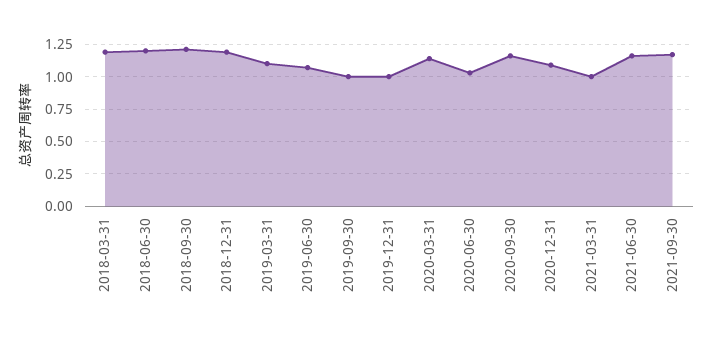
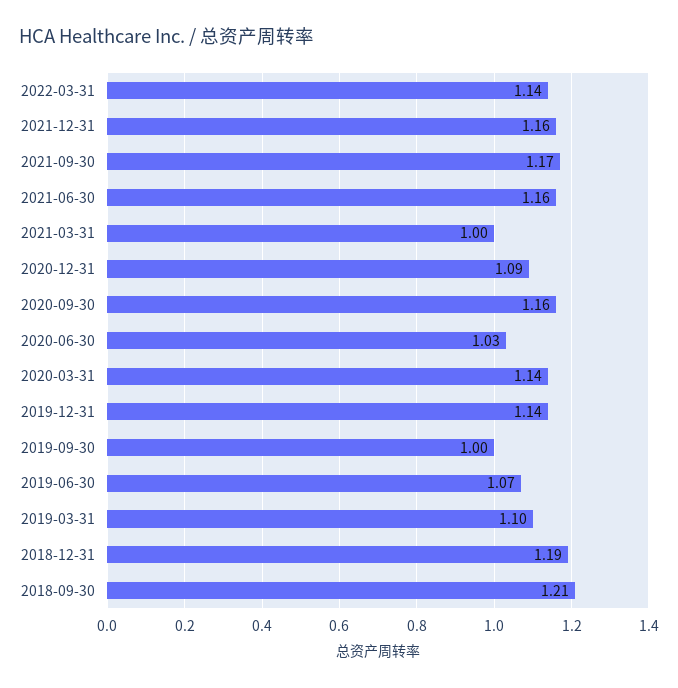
2018-03-31: 1.2 -> none
2018-06-30: 1.2 -> none
2019-12-31: 1 -> 1.14
2022-03-31: none -> 1.14
2021-12-31: none -> 1.16

